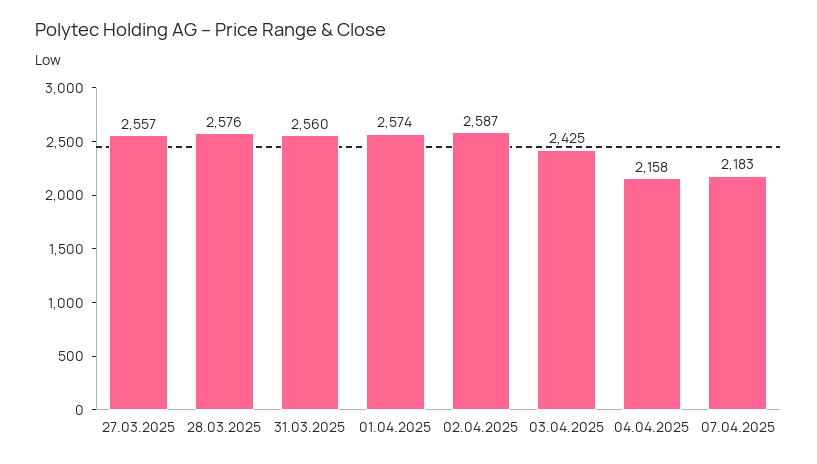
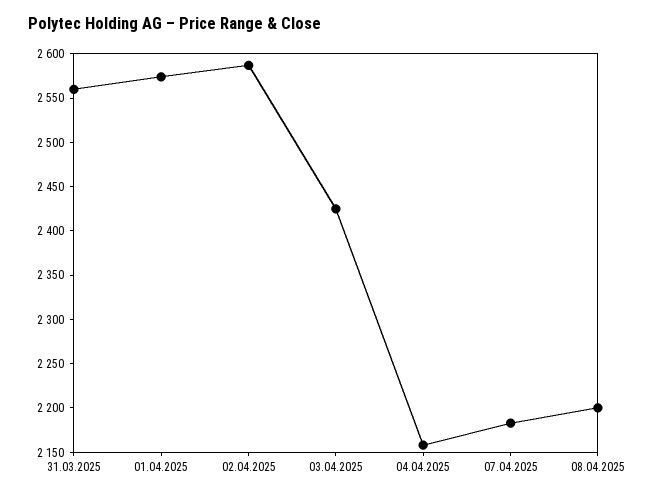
27.03.2025: 2557 -> none
28.03.2025: 2576 -> none
08.04.2025: none -> 2200

